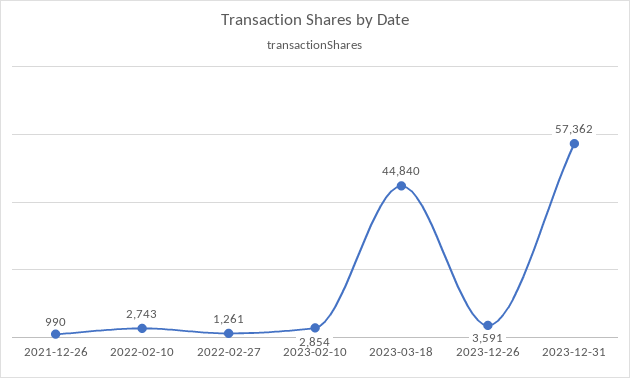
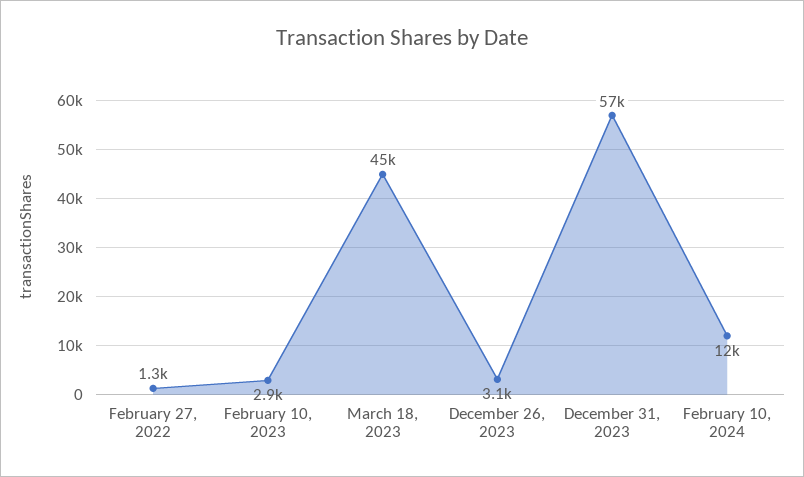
2021-12-26: 990 -> none
2022-02-10: 2743 -> none
2023-12-26: 3591 -> 3100
February 10, 2024: none -> 12000

